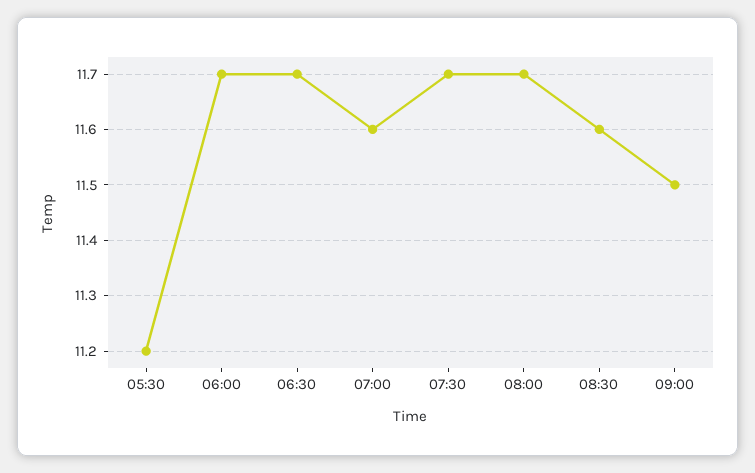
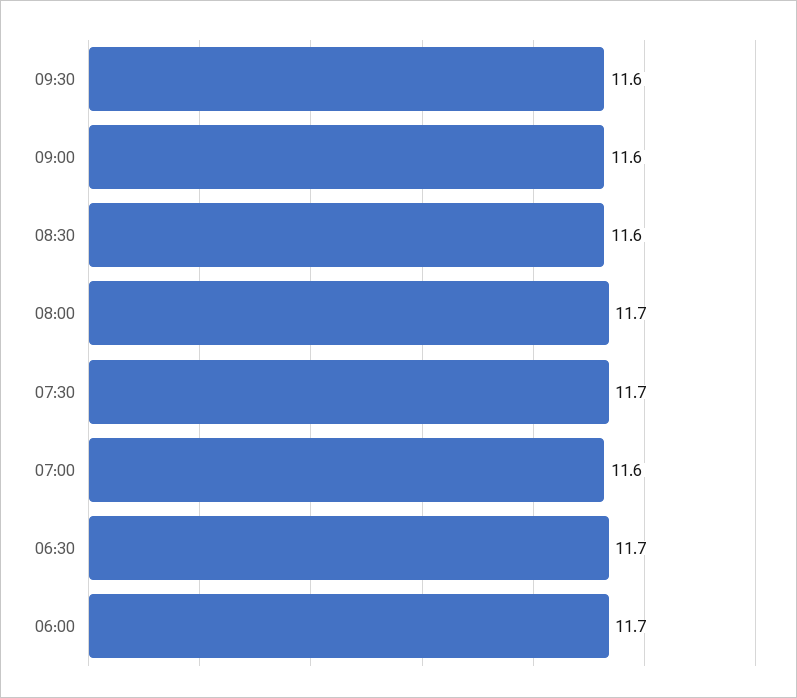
05:30: 11.2 -> none
09:00: 11.5 -> 11.6
09:30: none -> 11.6

